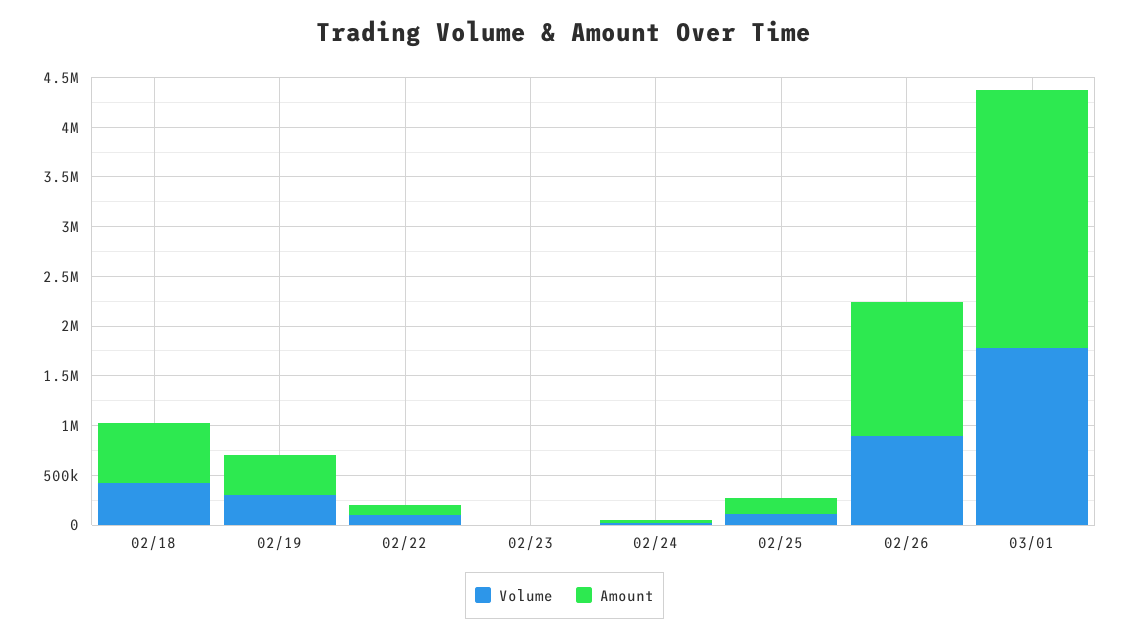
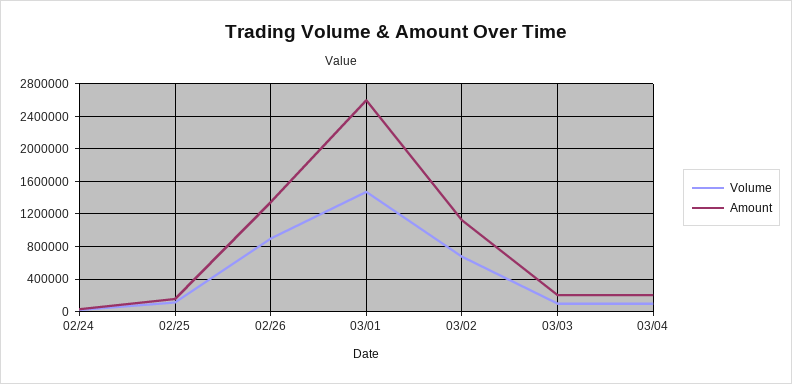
Volume, 02/18: 400000 -> none
Amount, 02/18: 600000 -> none
Volume, 02/19: 300000 -> none
Amount, 02/19: 400000 -> none
Volume, 02/22: 100000 -> none
Amount, 02/22: 100000 -> none
Volume, 02/23: 0 -> none
Amount, 02/23: 0 -> none
Volume, 03/01: 1800000 -> 1500000
Volume, 03/02: none -> 700000
Amount, 03/02: none -> 1100000
Volume, 03/03: none -> 100000
Amount, 03/03: none -> 200000
Volume, 03/04: none -> 100000
Amount, 03/04: none -> 200000

